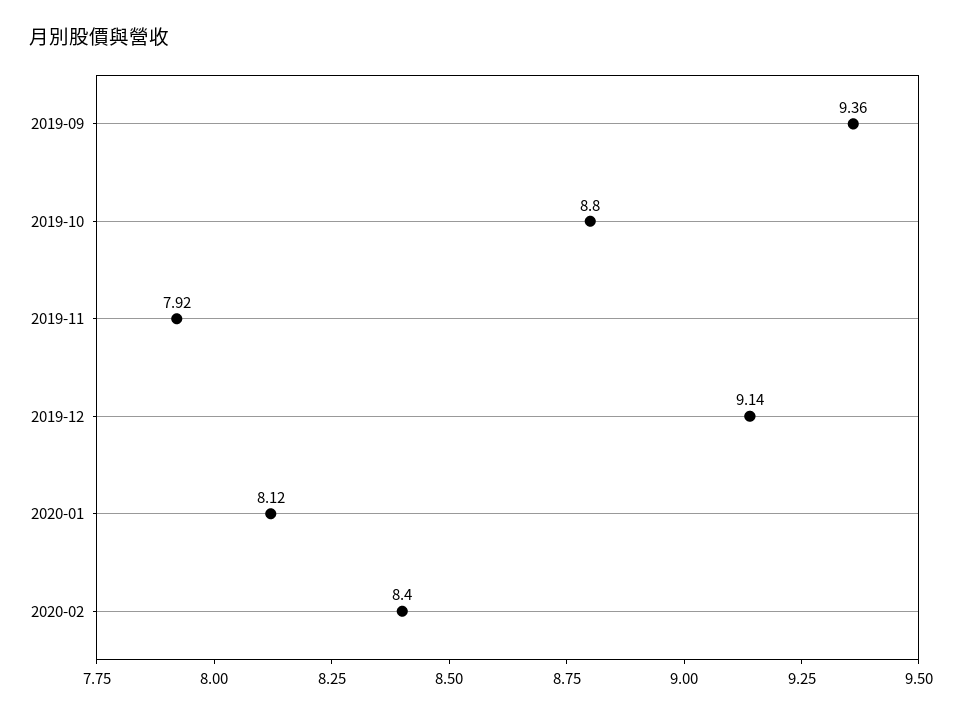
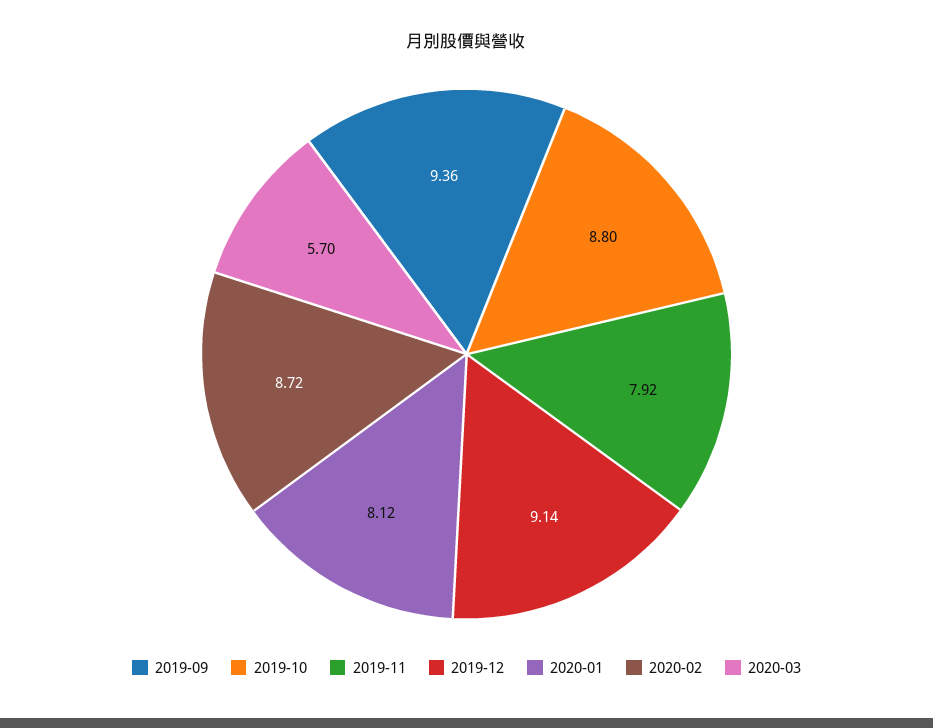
2020-02: 8.4 -> 8.72
2020-03: none -> 5.7

